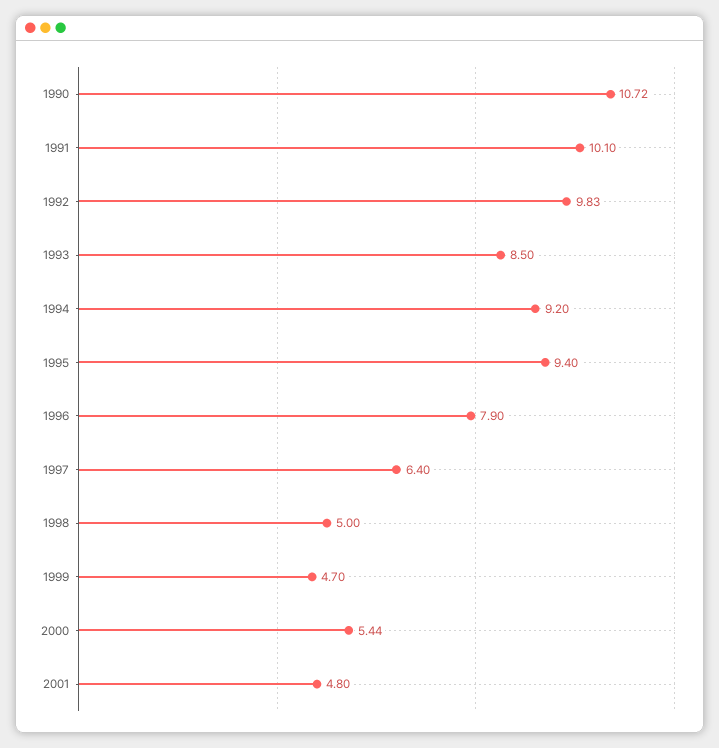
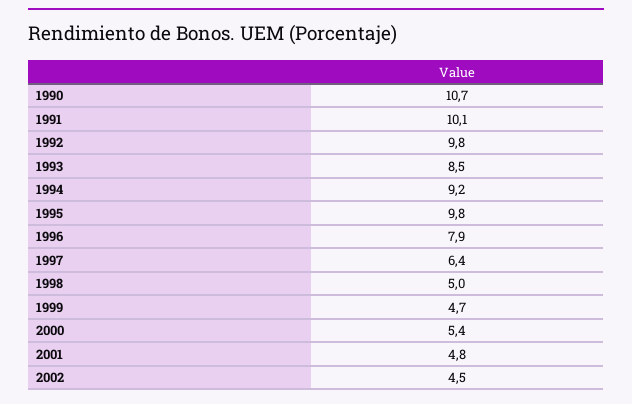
1995: 9.4 -> 9.8
2002: none -> 4.5

